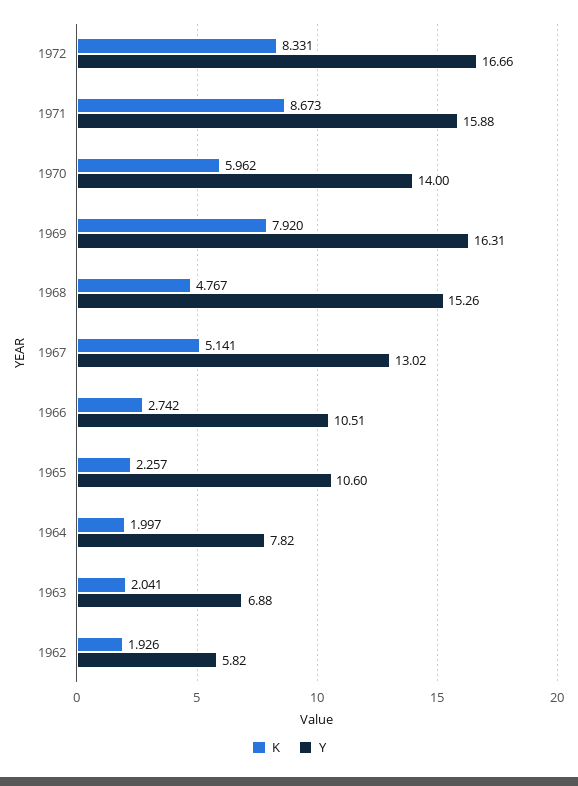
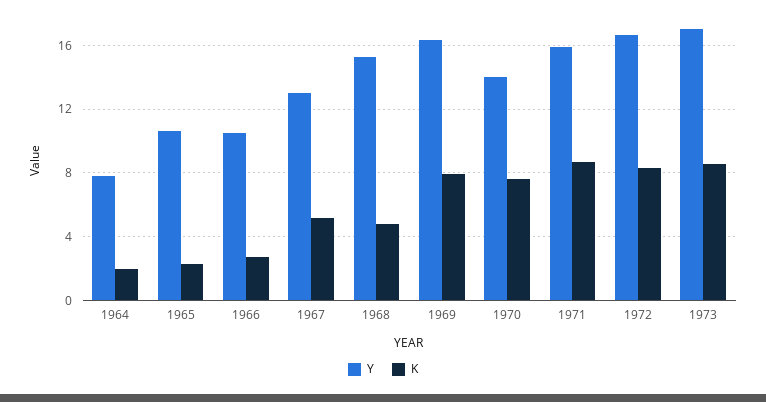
K, 1970: 5.962 -> 7.5
K, 1963: 2.041 -> none
Y, 1963: 6.88 -> none
K, 1962: 1.926 -> none
Y, 1962: 5.82 -> none
Y, 1973: none -> 17
K, 1973: none -> 8.5

